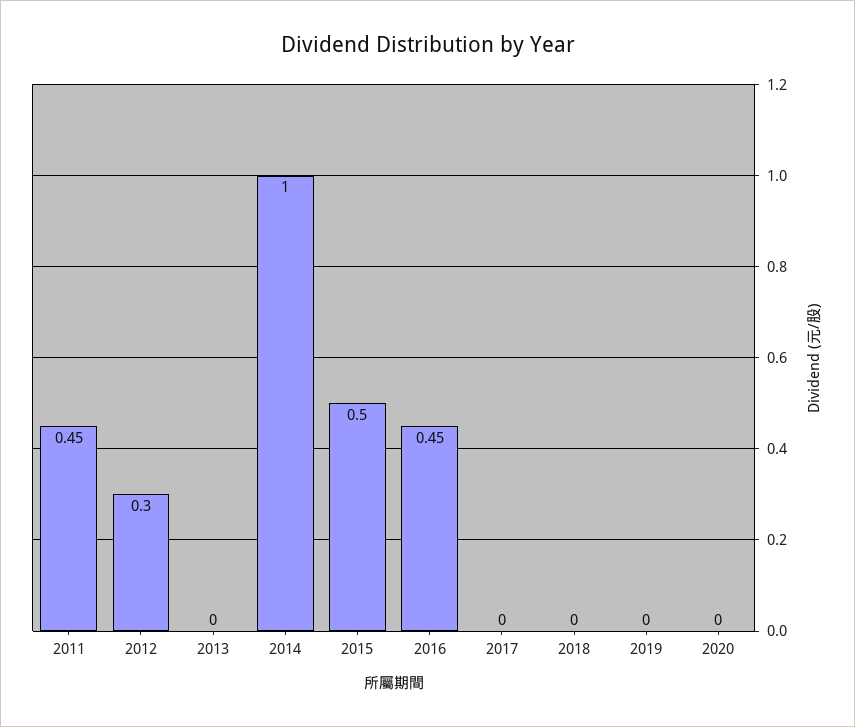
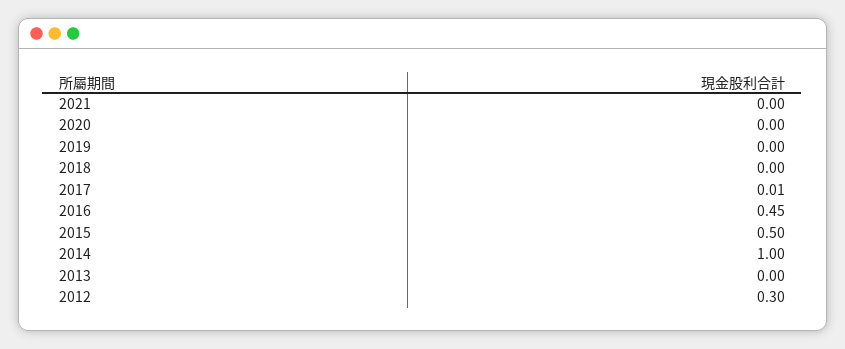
2011: 0.45 -> none
2017: 0 -> 0.01
2021: none -> 0

